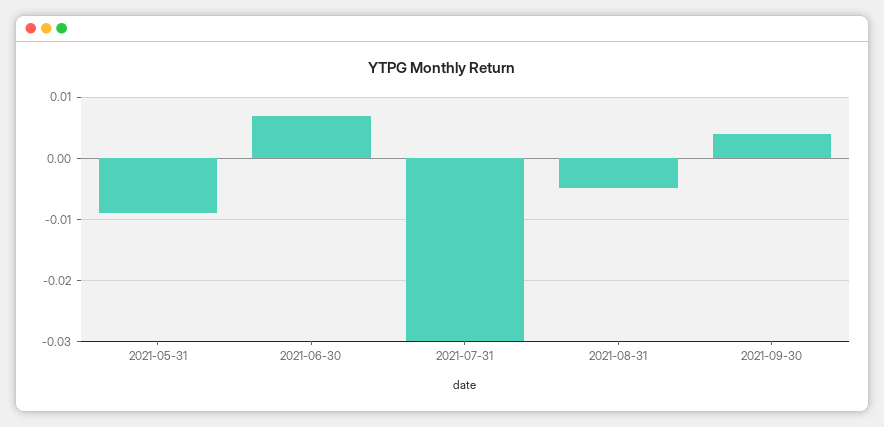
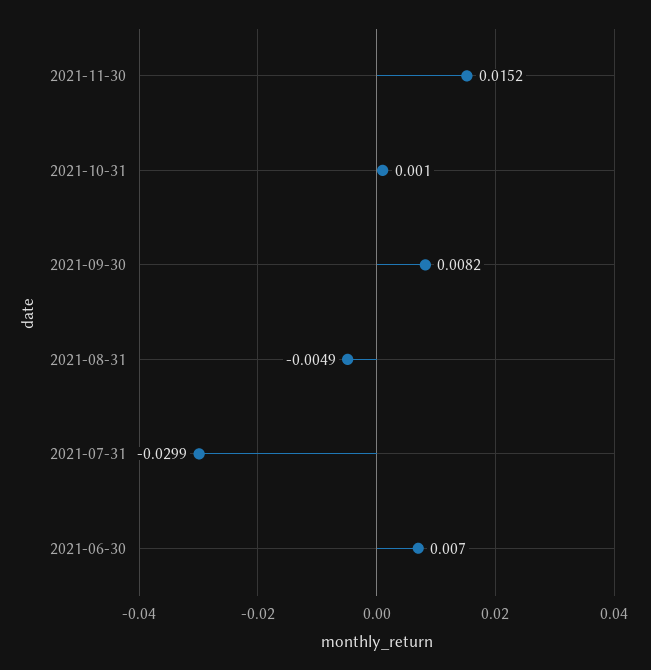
2021-05-31: -0.009 -> none
2021-09-30: 0.004 -> 0.0082
2021-11-30: none -> 0.0152
2021-10-31: none -> 0.001

